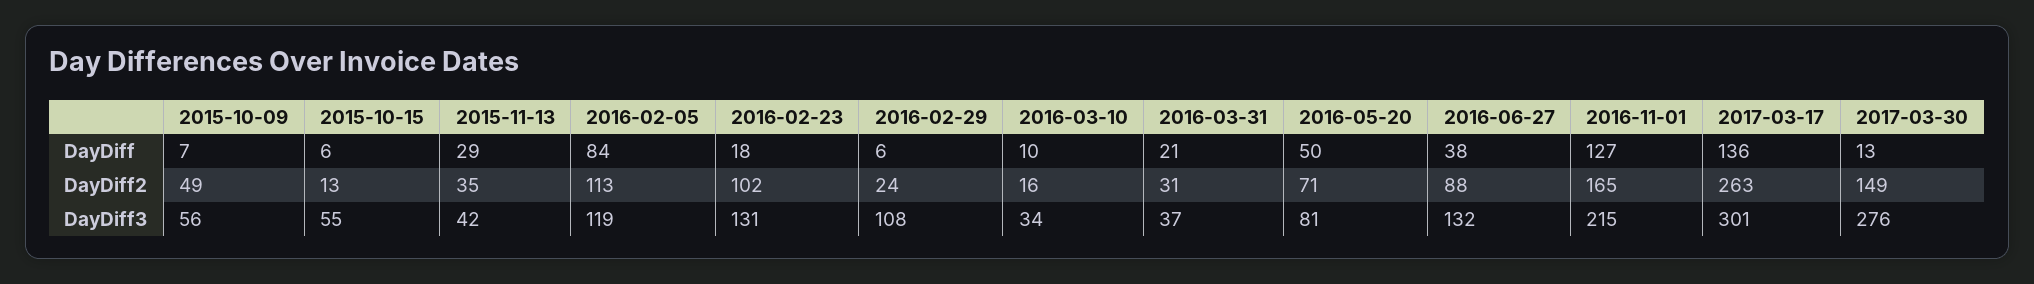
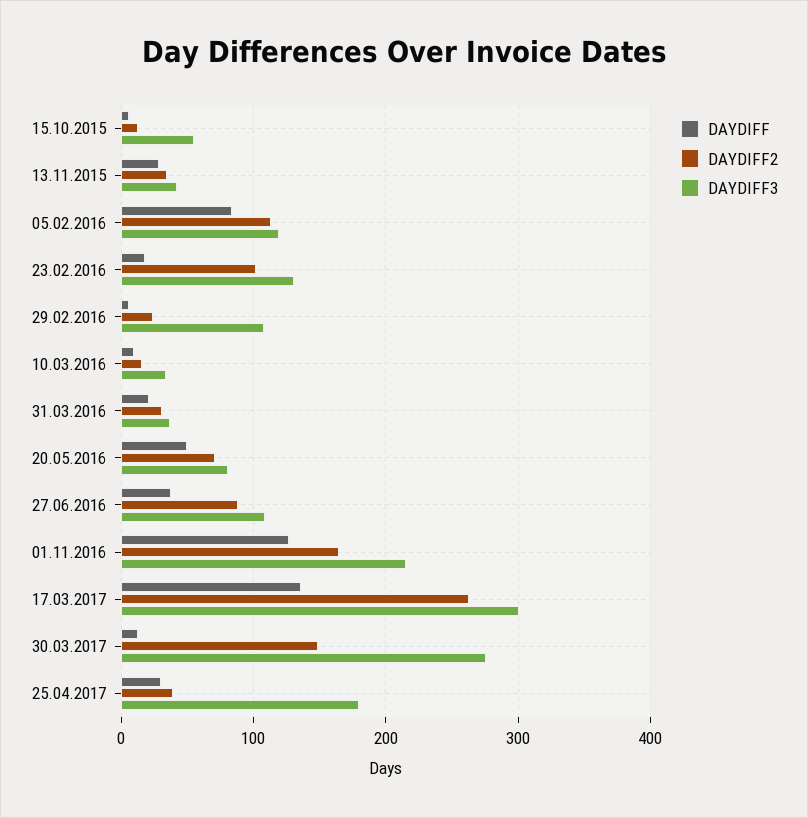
DayDiff, 2015-10-09: 7 -> none
DayDiff2, 2015-10-09: 49 -> none
DayDiff3, 2015-10-09: 56 -> none
DayDiff3, 2016-06-27: 132 -> 110
DayDiff, 25.04.2017: none -> 30
DayDiff2, 25.04.2017: none -> 40
DayDiff3, 25.04.2017: none -> 180

